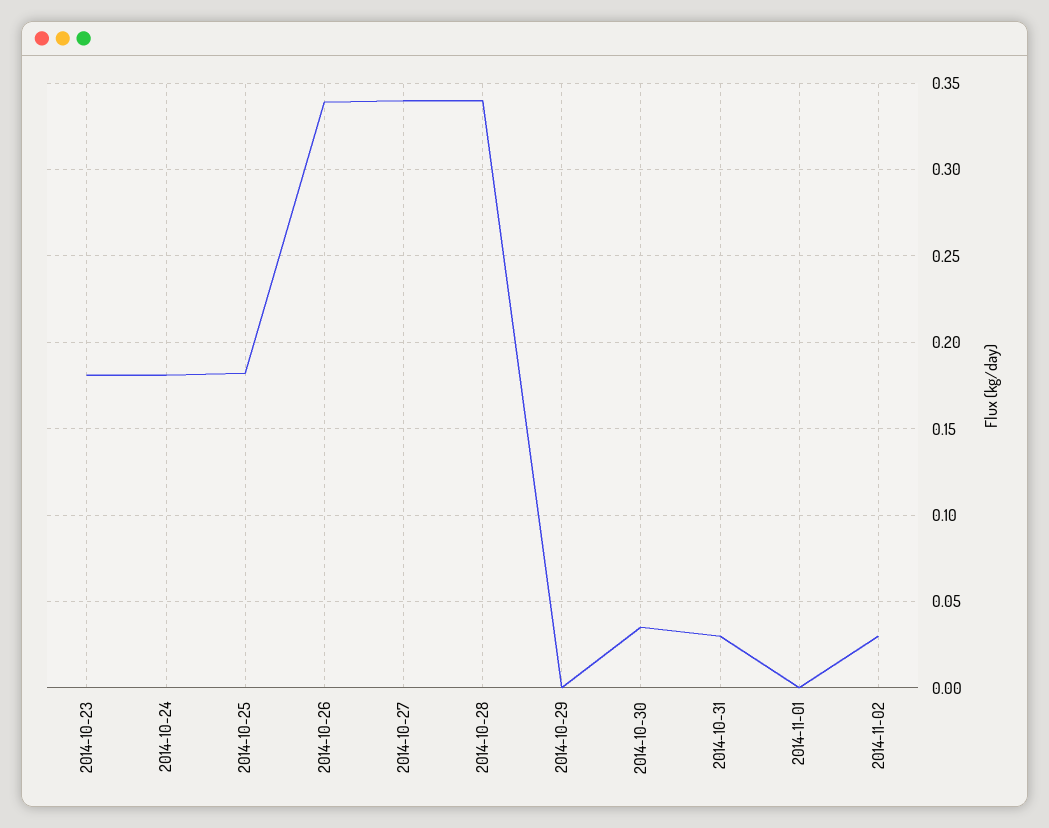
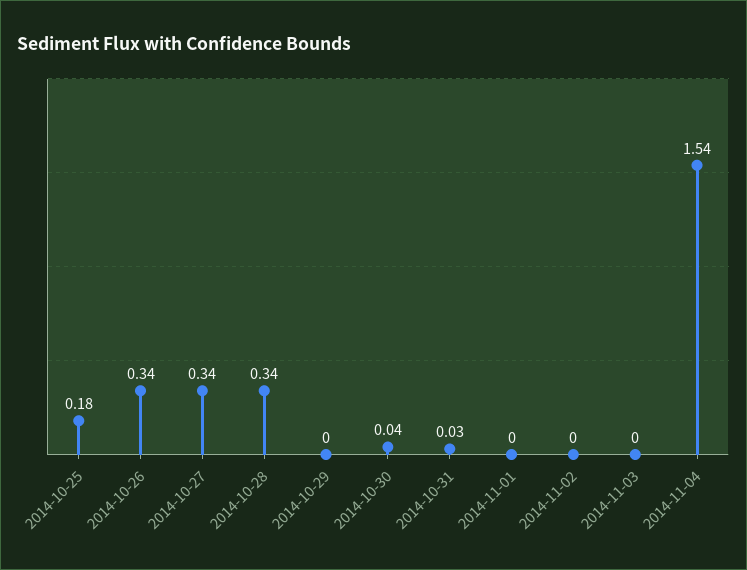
2014-10-23: 0.18 -> none
2014-10-24: 0.18 -> none
2014-11-02: 0.03 -> 0
2014-11-03: none -> 0
2014-11-04: none -> 1.54

